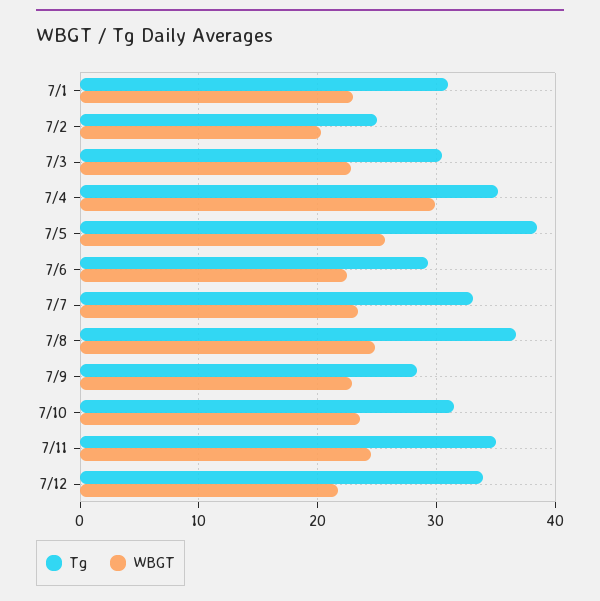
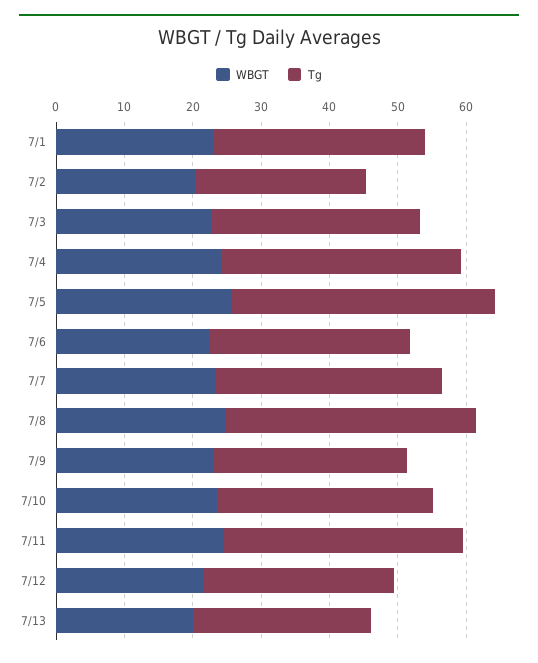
WBGT, 7/4: 30 -> 24
Tg, 7/12: 34 -> 28
WBGT, 7/13: none -> 20
Tg, 7/13: none -> 26

